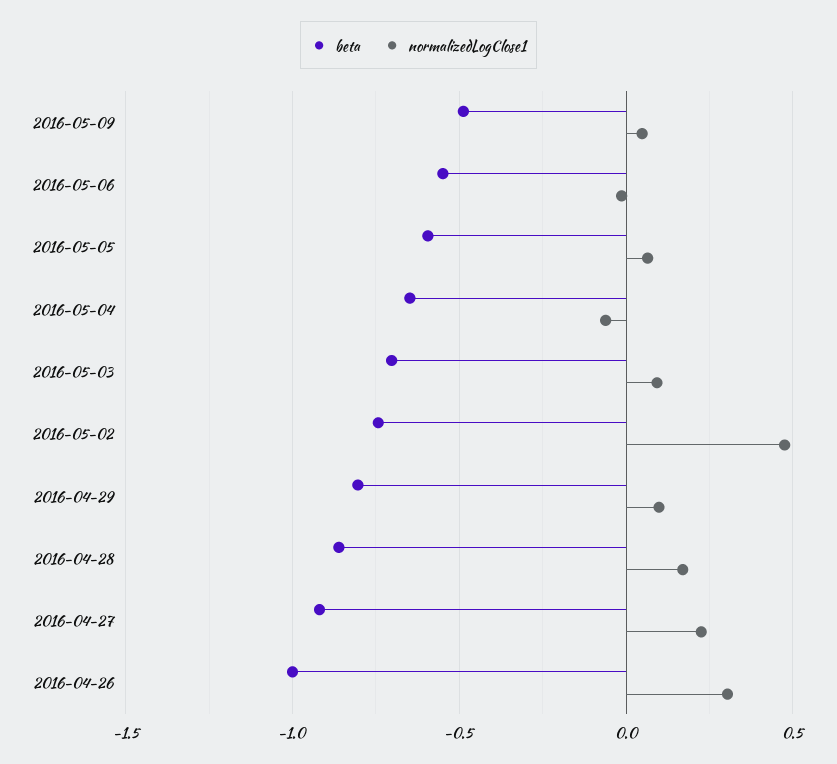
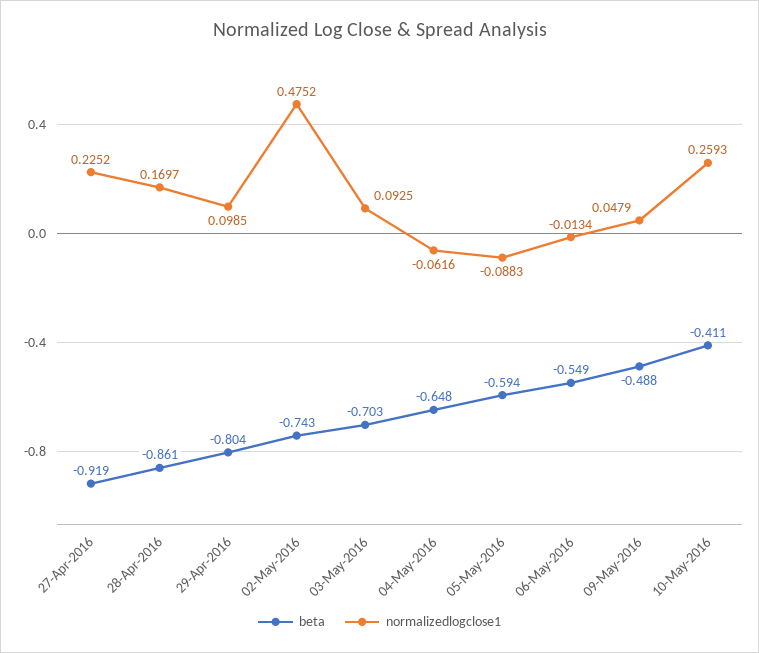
normalizedLogClose1, 2016-05-05: 0.05 -> -0.0883
beta, 2016-04-26: -1 -> none
normalizedLogClose1, 2016-04-26: 0.3 -> none
beta, 10-May-2016: none -> -0.411
normalizedLogClose1, 10-May-2016: none -> 0.2593

